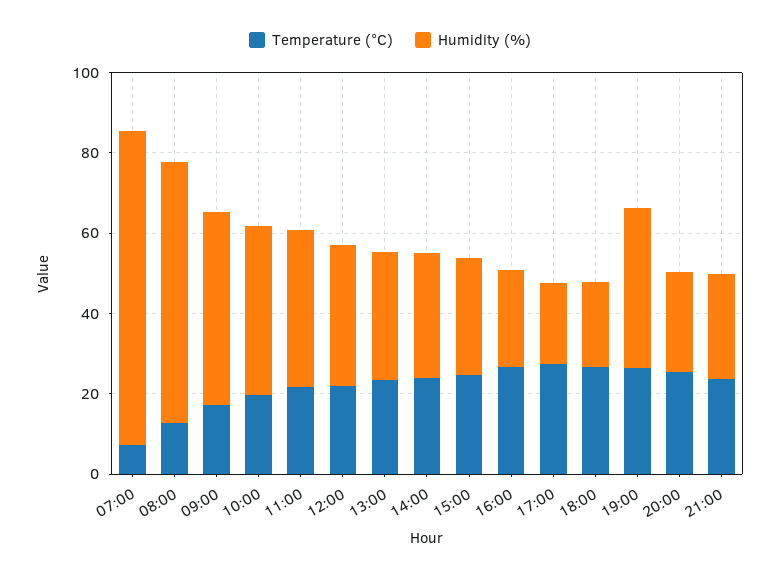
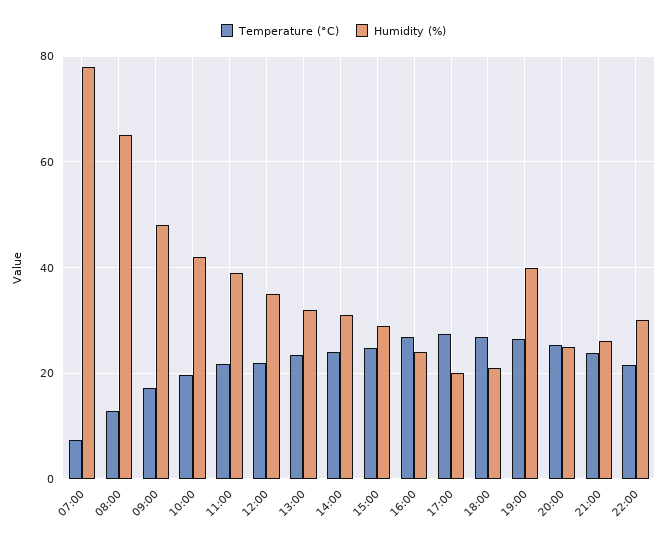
Temperature (°C), 22:00: none -> 22
Humidity (%), 22:00: none -> 30

